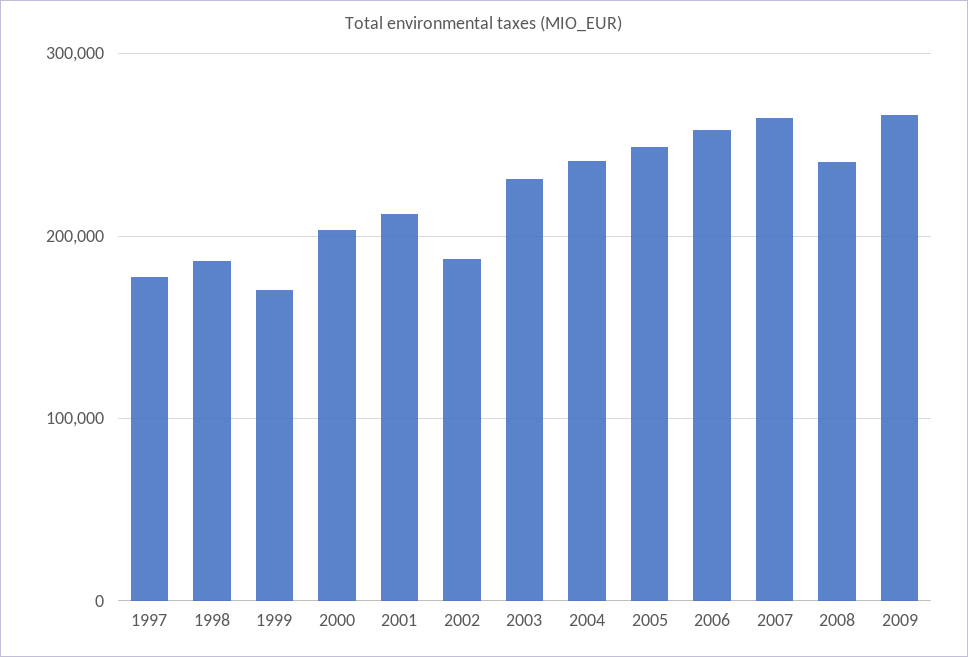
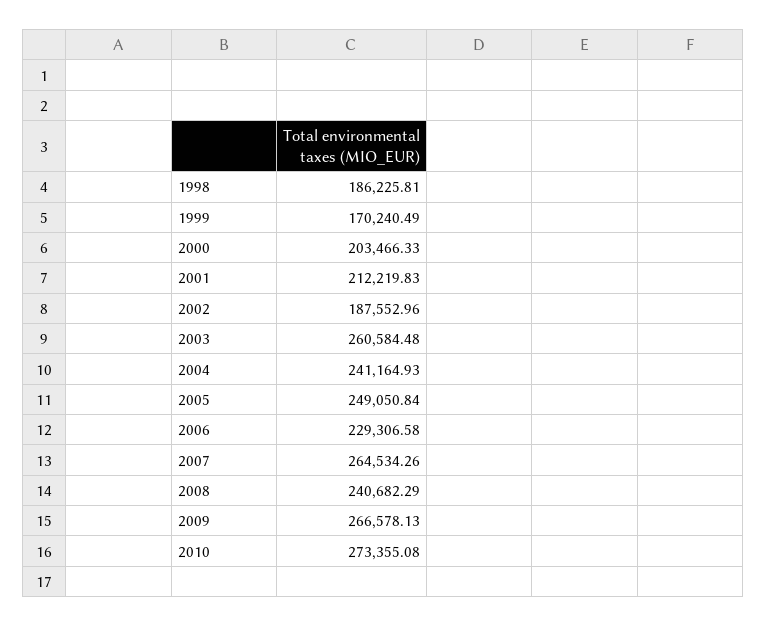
1997: 180000 -> none
2003: 230000 -> 260584.48
2006: 260000 -> 229306.58
2010: none -> 273355.08

